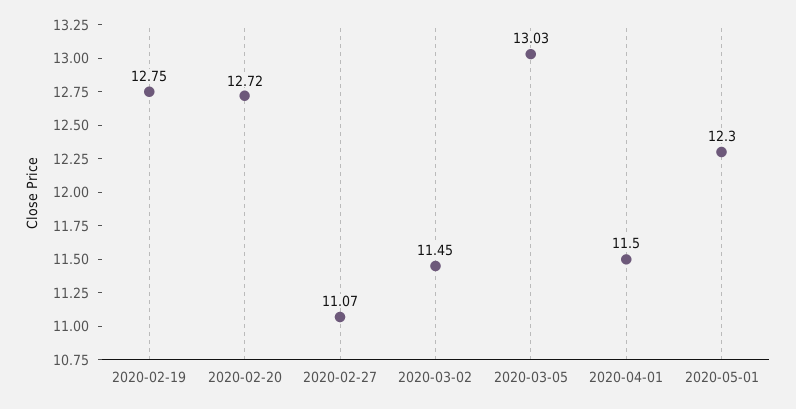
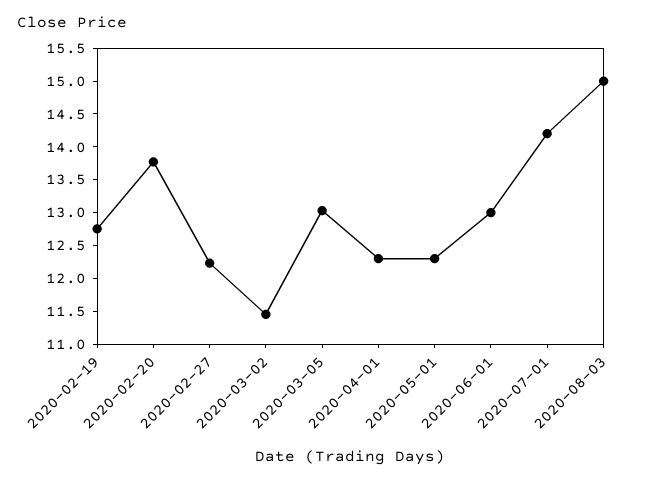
2020-02-20: 12.72 -> 13.75
2020-02-27: 11.07 -> 12.25
2020-04-01: 11.5 -> 12.25
2020-06-01: none -> 13
2020-07-01: none -> 14.25
2020-08-03: none -> 15

